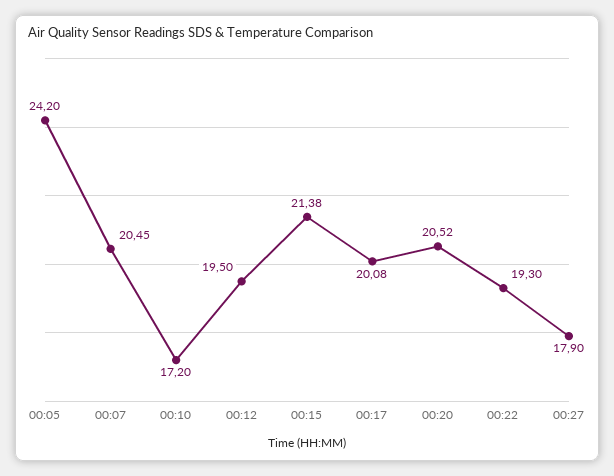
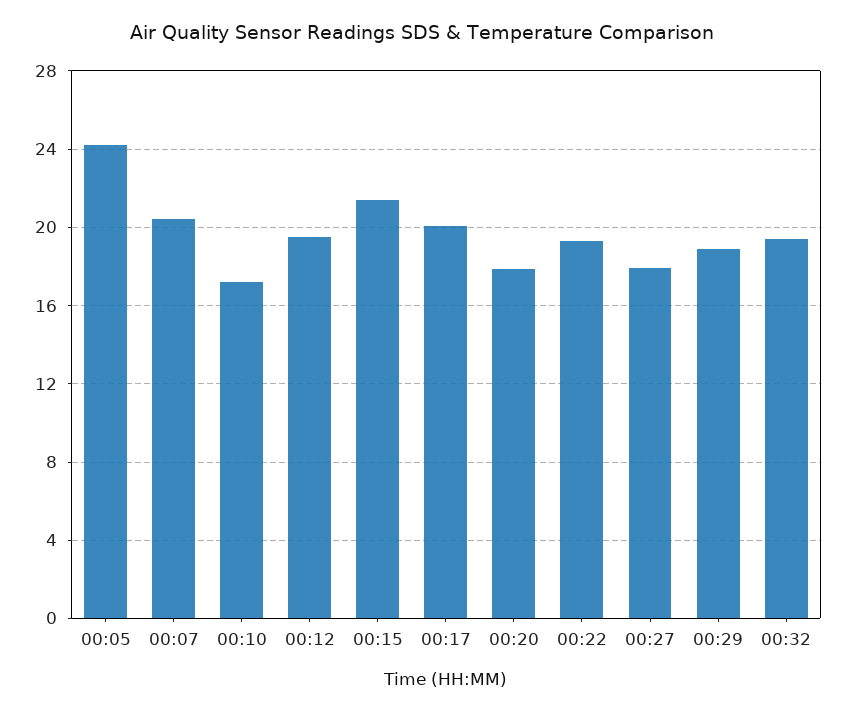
00:20: 20.52 -> 18
00:29: none -> 19
00:32: none -> 19.5

